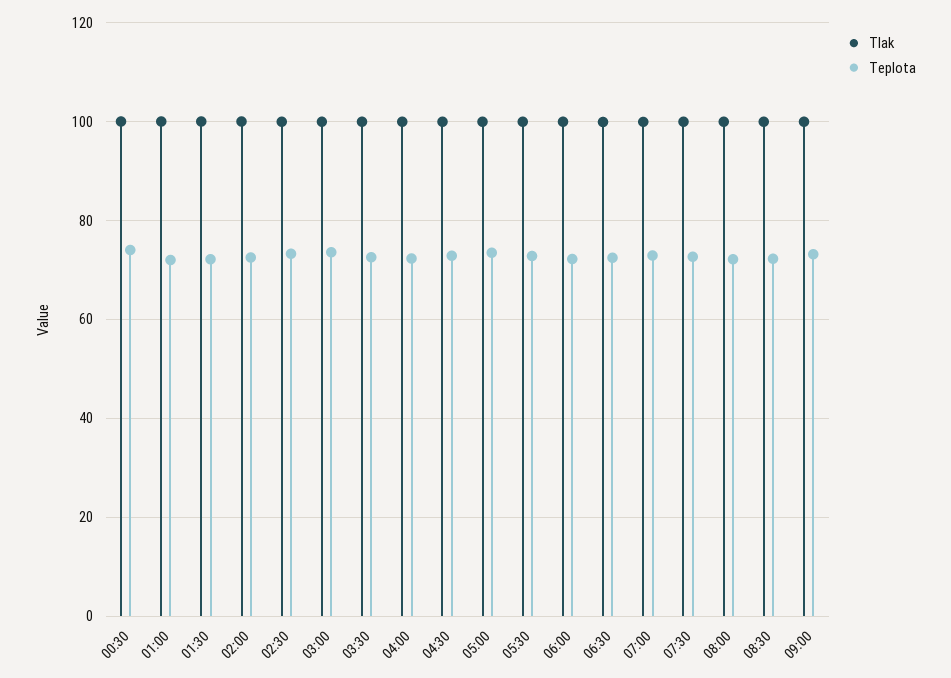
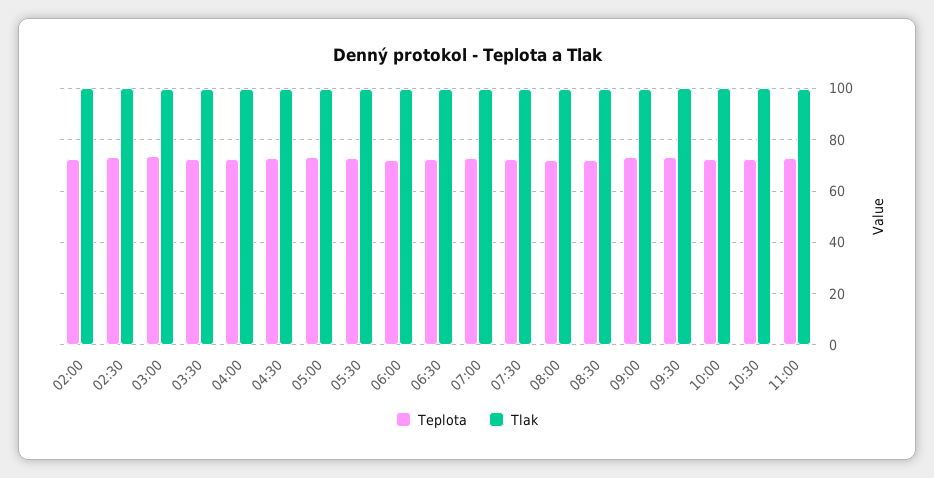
Tlak, 00:30: 100 -> none
Teplota, 00:30: 74 -> none
Tlak, 01:00: 100 -> none
Teplota, 01:00: 72 -> none
Tlak, 01:30: 100 -> none
Teplota, 01:30: 72 -> none
Teplota, 09:30: none -> 72.5
Tlak, 09:30: none -> 100
Teplota, 10:00: none -> 72.5
Tlak, 10:00: none -> 100
Teplota, 10:30: none -> 72.5
Tlak, 10:30: none -> 100
Teplota, 11:00: none -> 72.5
Tlak, 11:00: none -> 100

